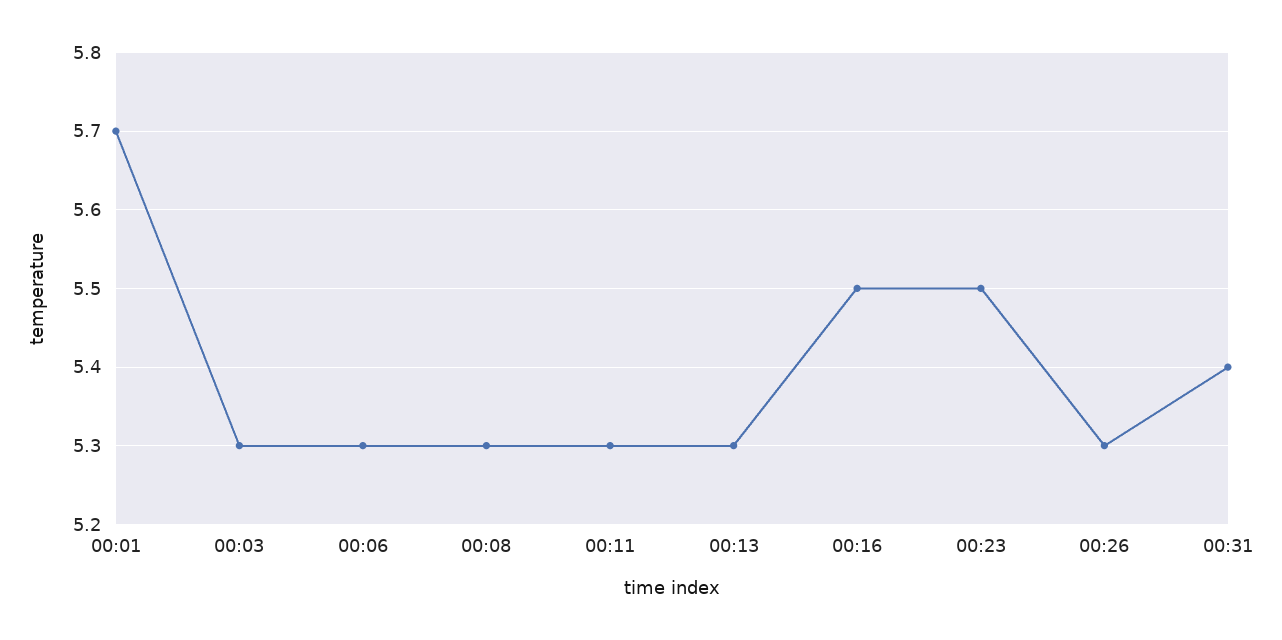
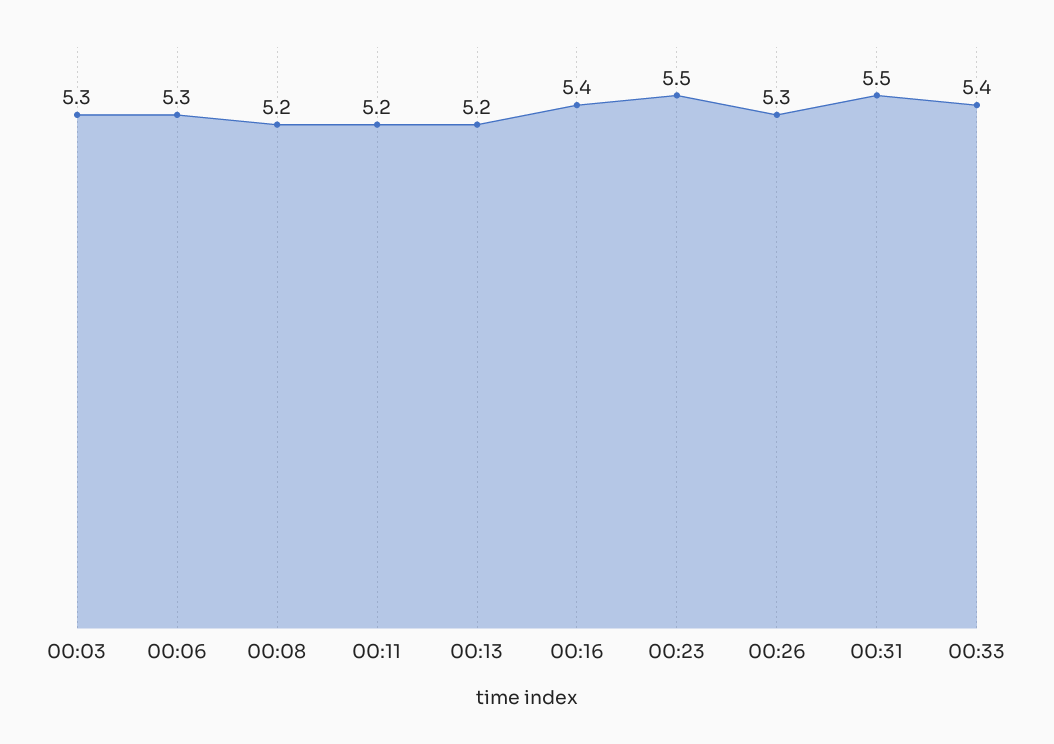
00:01: 5.7 -> none
00:08: 5.3 -> 5.2
00:11: 5.3 -> 5.2
00:13: 5.3 -> 5.2
00:16: 5.5 -> 5.4
00:31: 5.4 -> 5.5
00:33: none -> 5.4

